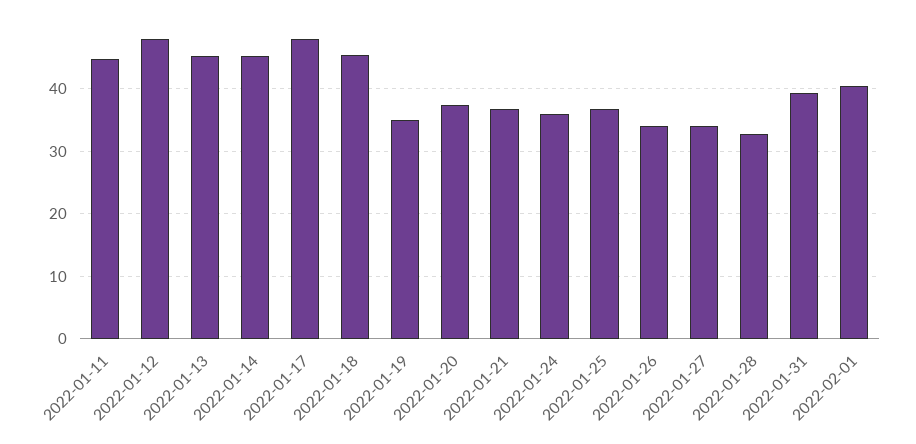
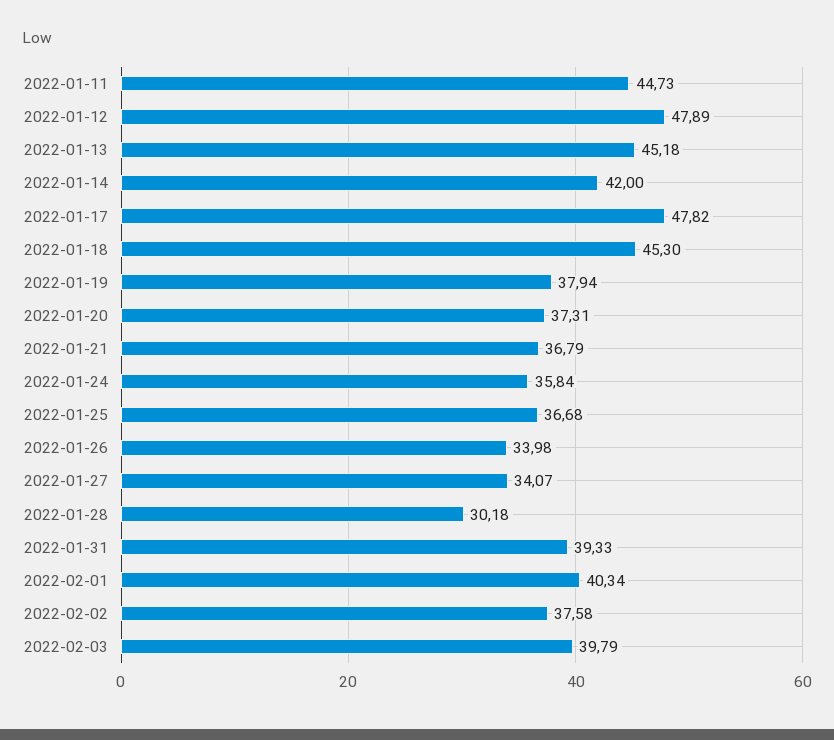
2022-01-14: 45 -> 42
2022-01-19: 35 -> 37.94
2022-01-28: 33 -> 30.18
2022-02-02: none -> 37.58
2022-02-03: none -> 39.79

